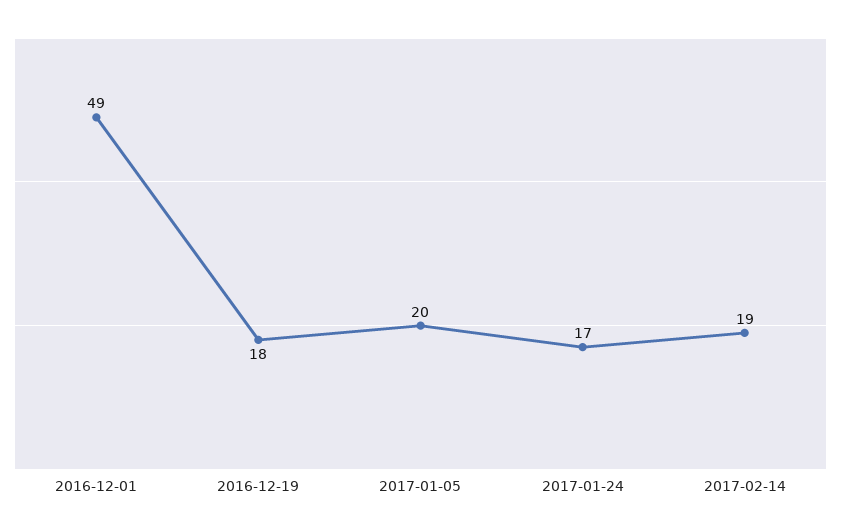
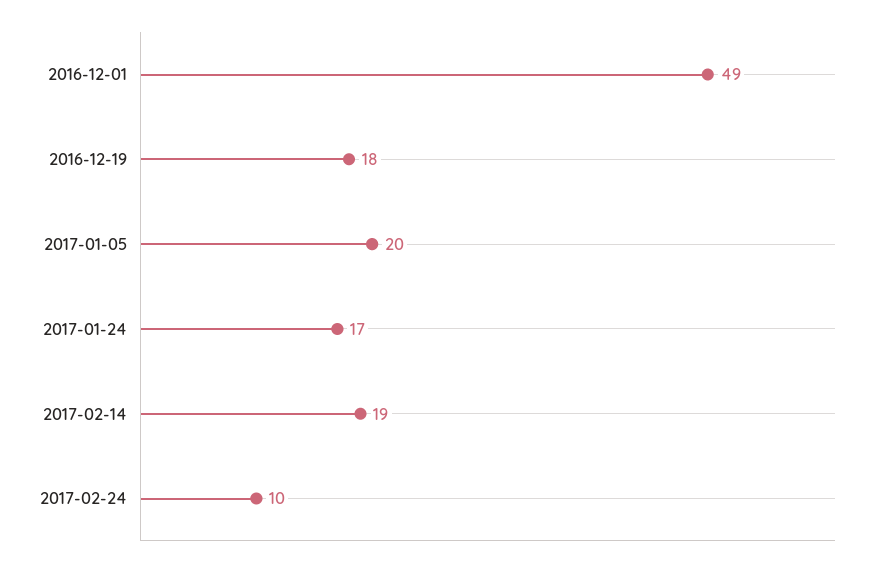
2017-02-24: none -> 10

